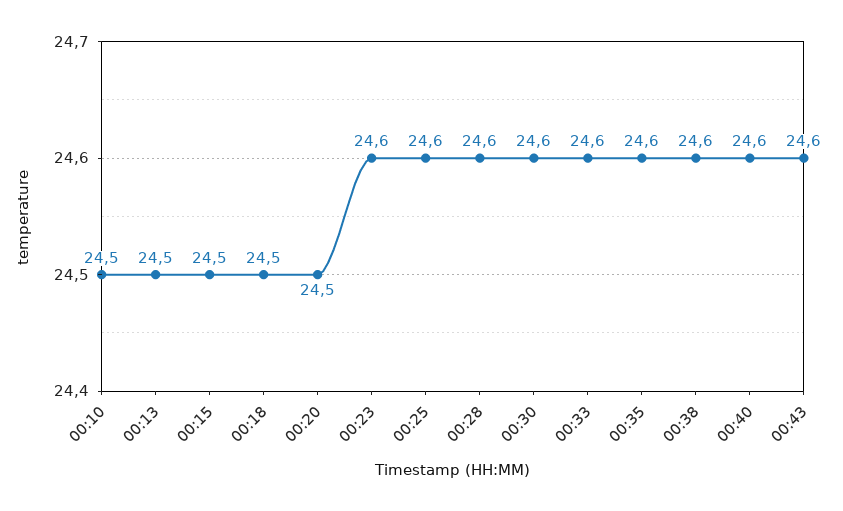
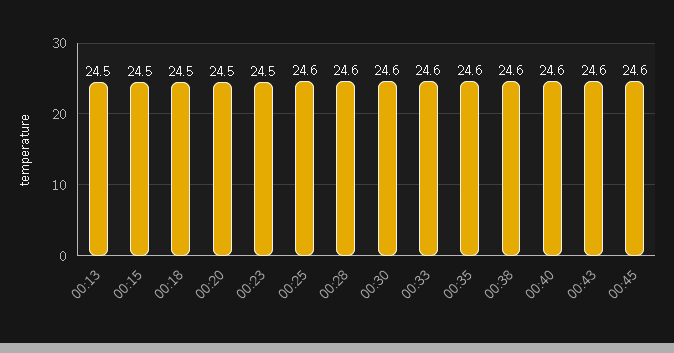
00:10: 24.5 -> none
00:23: 24.6 -> 24.5
00:45: none -> 24.6

